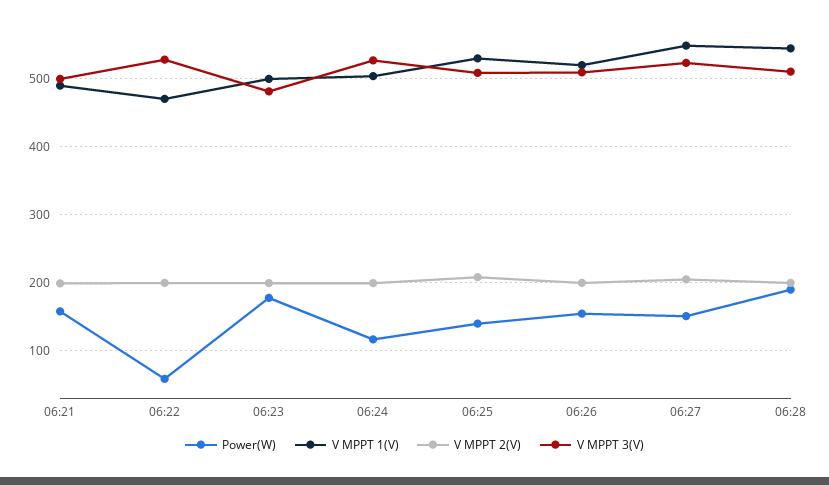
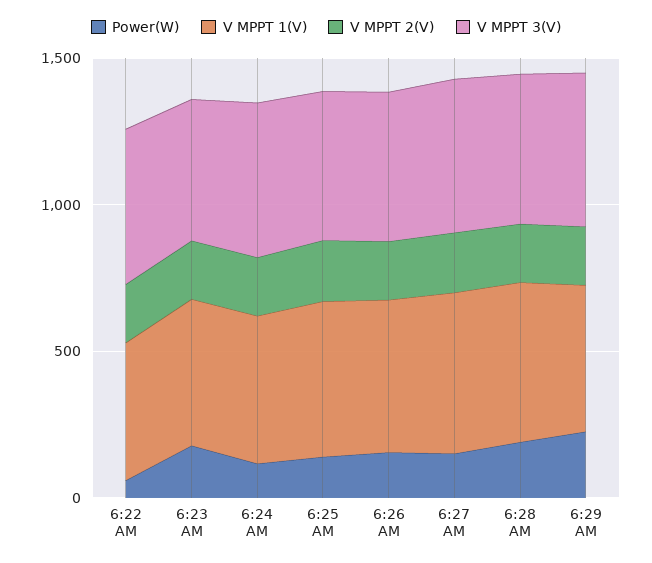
Power(W), 06:21: 160 -> none
V MPPT 1(V), 06:21: 490 -> none
V MPPT 2(V), 06:21: 200 -> none
V MPPT 3(V), 06:21: 500 -> none
Power(W), 6:29 AM: none -> 200
V MPPT 1(V), 6:29 AM: none -> 500
V MPPT 2(V), 6:29 AM: none -> 200
V MPPT 3(V), 6:29 AM: none -> 500

